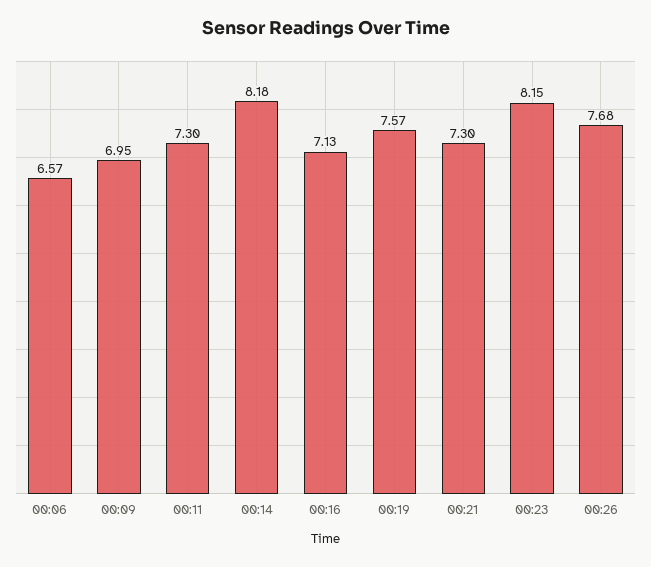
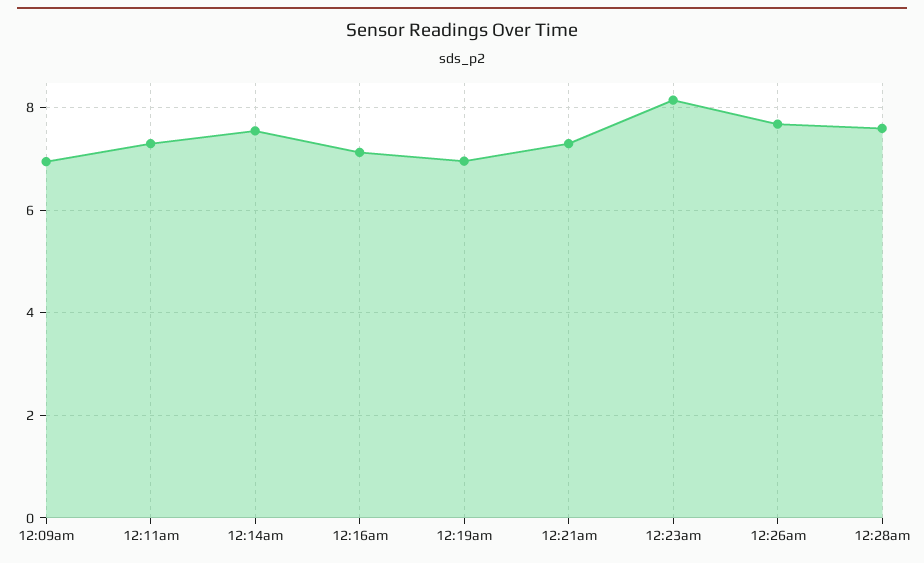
00:06: 6.57 -> none
00:14: 8.18 -> 7.6
00:19: 7.57 -> 7
12:28am: none -> 7.6

